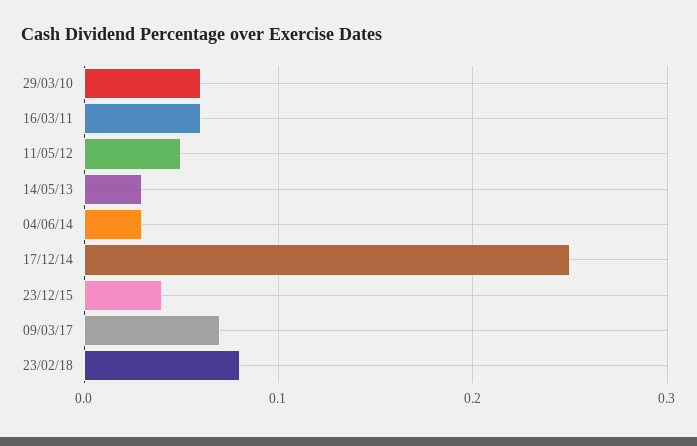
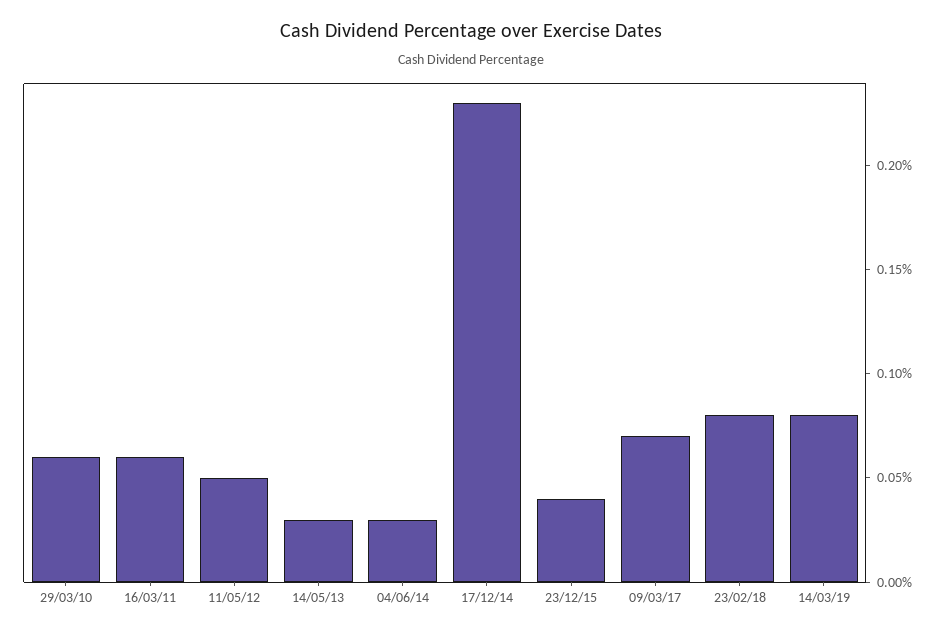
17/12/14: 0.25 -> 0.23
14/03/19: none -> 0.08

